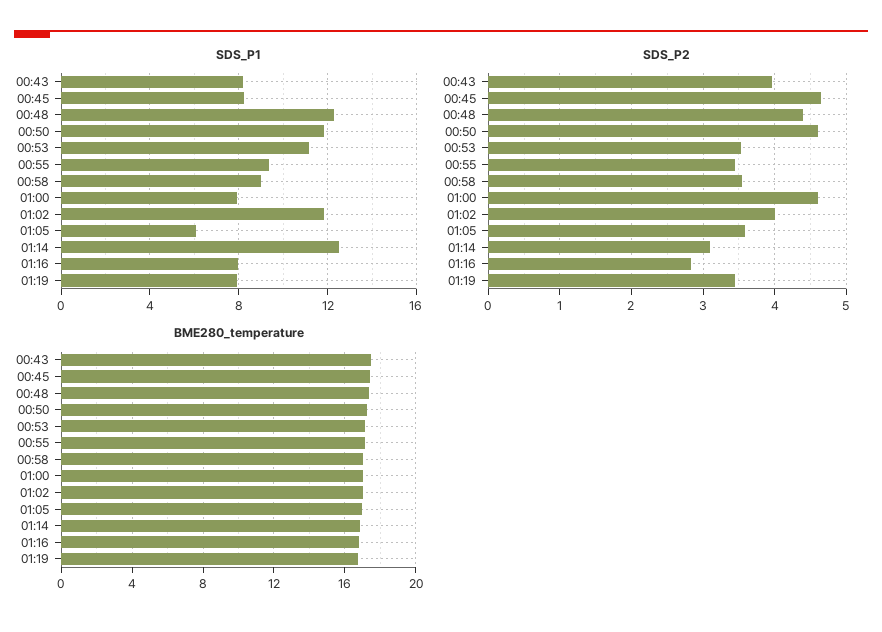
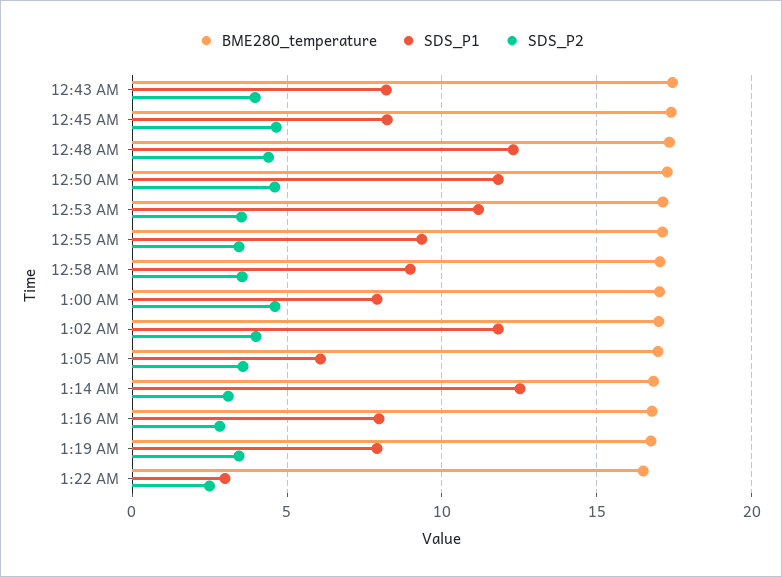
BME280_temperature, 1:22 AM: none -> 16.5
SDS_P1, 1:22 AM: none -> 3
SDS_P2, 1:22 AM: none -> 2.5

